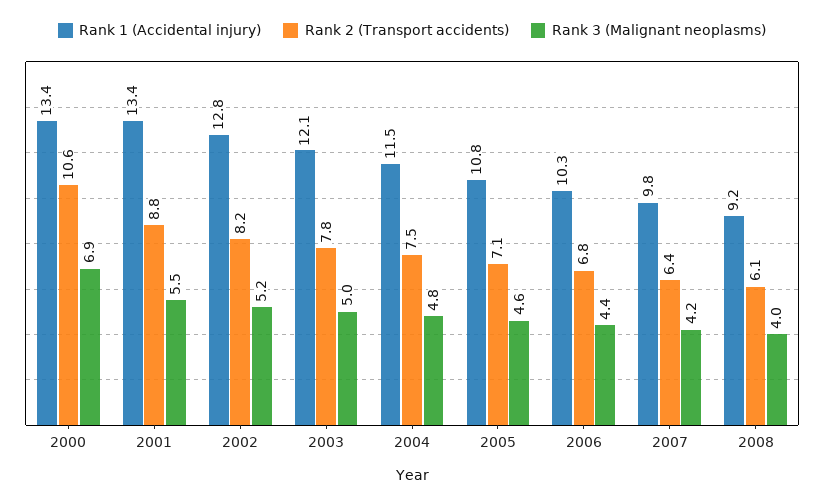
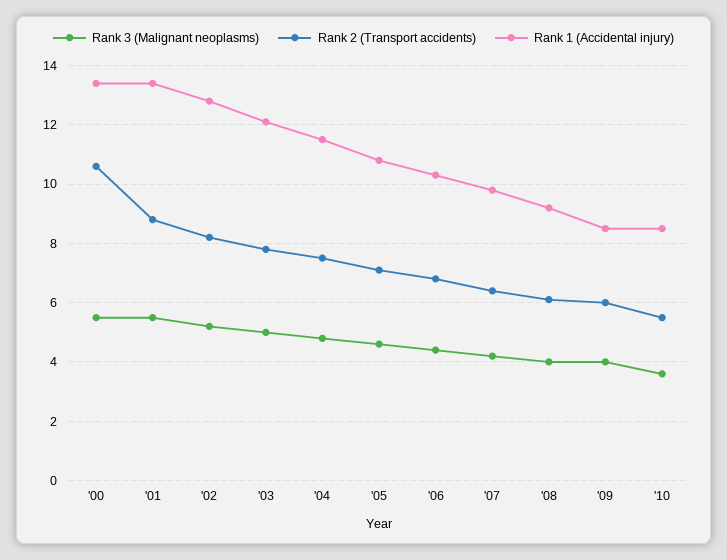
Rank 3 (Malignant neoplasms), 2000: 6.9 -> 5.5
Rank 3 (Malignant neoplasms), '09: none -> 4
Rank 2 (Transport accidents), '09: none -> 6
Rank 1 (Accidental injury), '09: none -> 8.5
Rank 3 (Malignant neoplasms), '10: none -> 3.5
Rank 2 (Transport accidents), '10: none -> 5.5
Rank 1 (Accidental injury), '10: none -> 8.5

